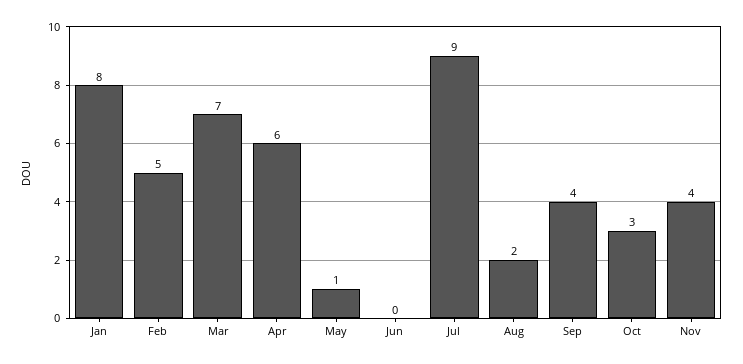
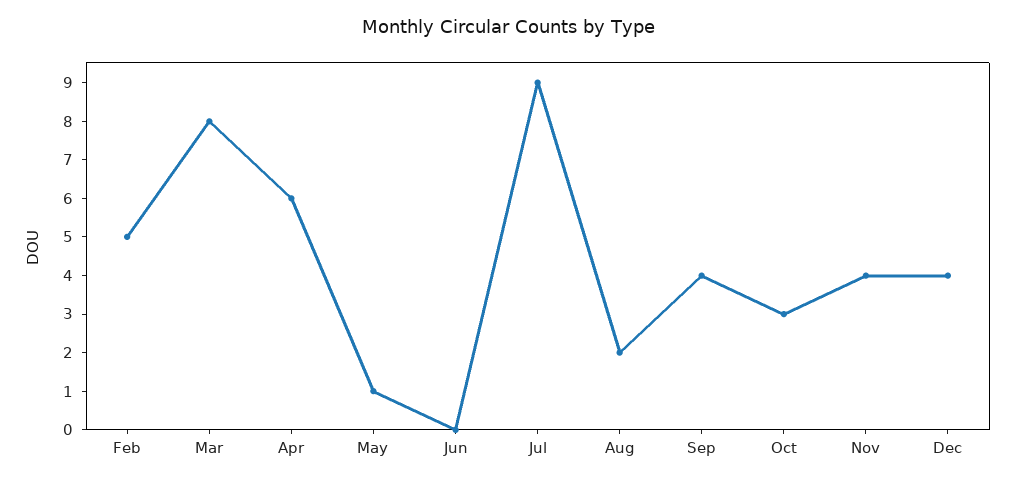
Jan: 8 -> none
Mar: 7 -> 8
Dec: none -> 4

